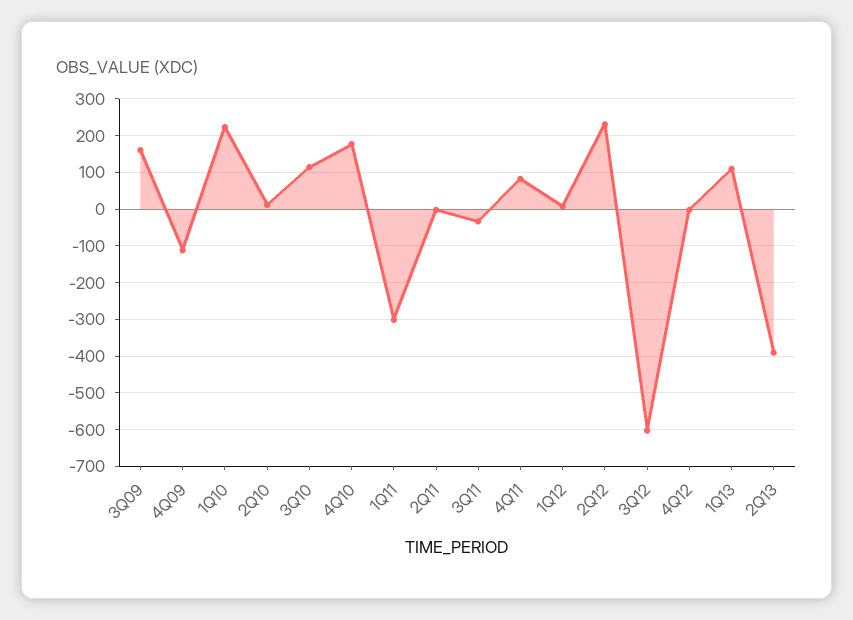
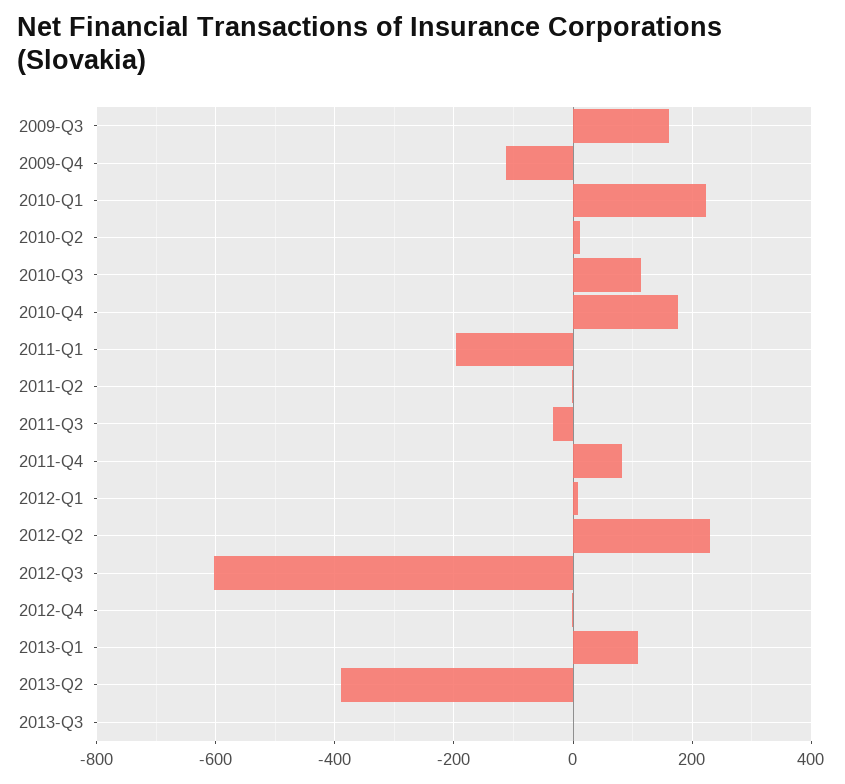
1Q11: -300 -> -200
2013-Q3: none -> 0

